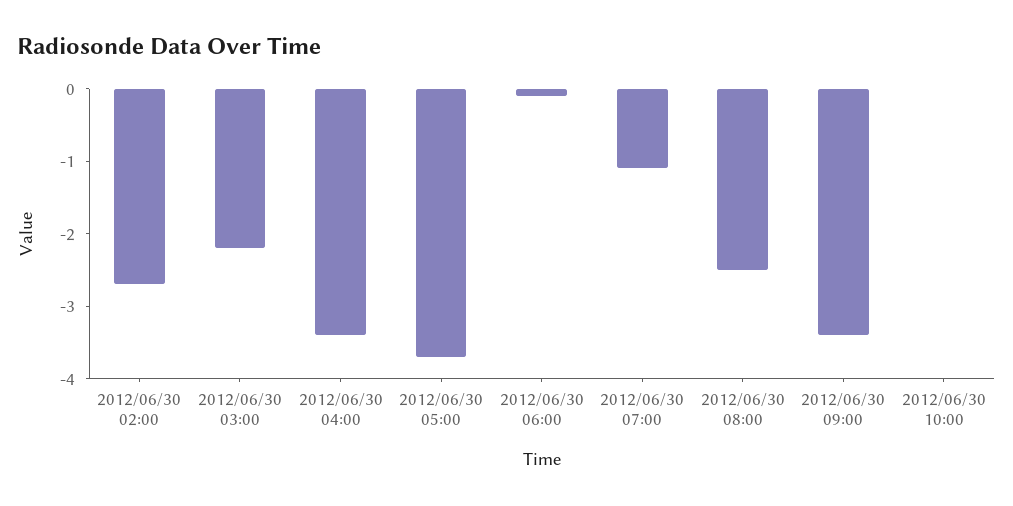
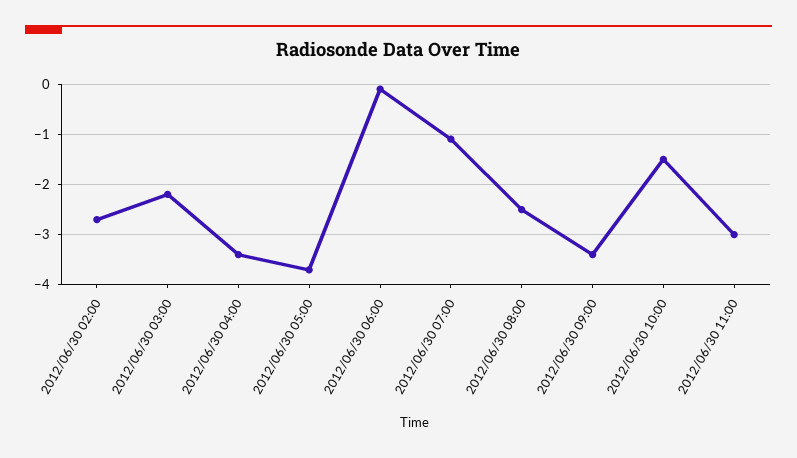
2012/06/30 10:00: 0 -> -1.5
2012/06/30 11:00: none -> -3

